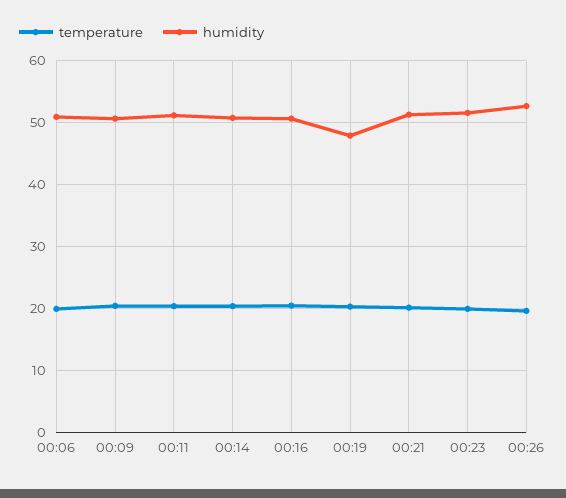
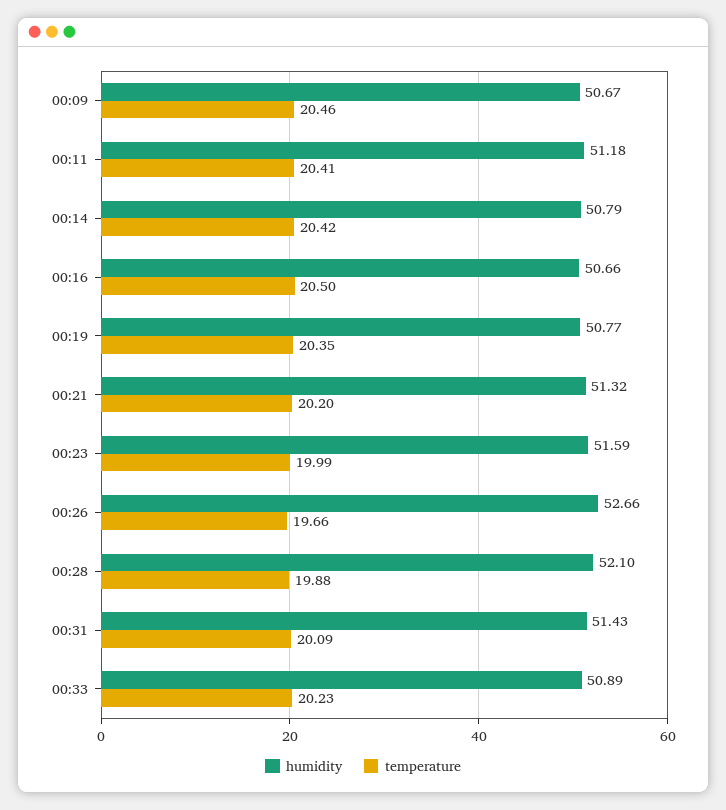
temperature, 00:06: 20 -> none
humidity, 00:06: 51 -> none
humidity, 00:19: 48 -> 50.77
humidity, 00:28: none -> 52.1
temperature, 00:28: none -> 19.88
humidity, 00:31: none -> 51.43
temperature, 00:31: none -> 20.09
humidity, 00:33: none -> 50.89
temperature, 00:33: none -> 20.23

